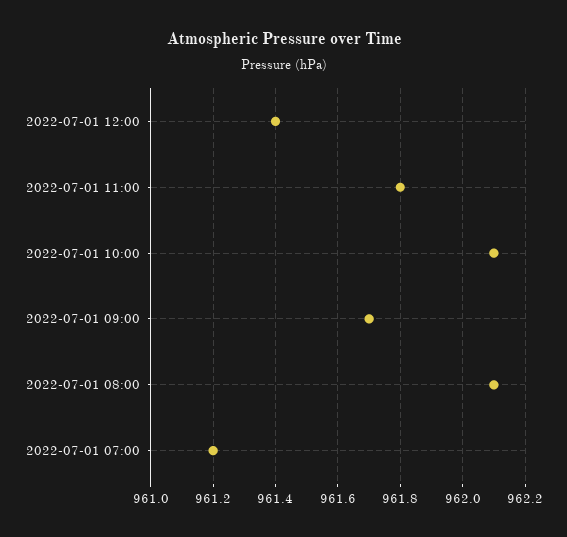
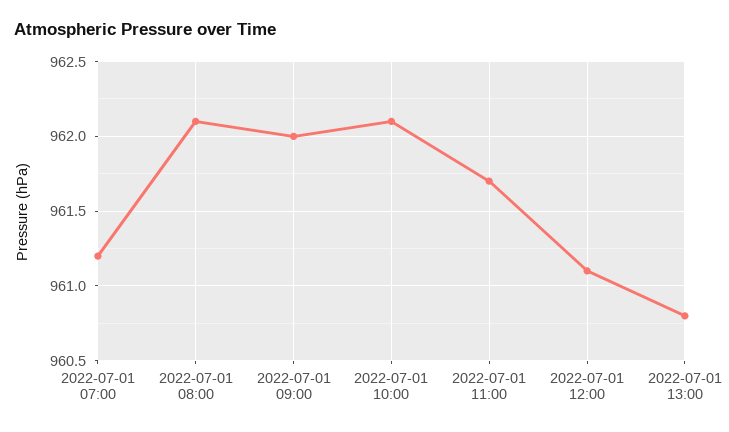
2022-07-01 12:00: 961.4 -> 961.1
2022-07-01 11:00: 961.8 -> 961.7
2022-07-01 09:00: 961.7 -> 962
2022-07-01 13:00: none -> 960.8

